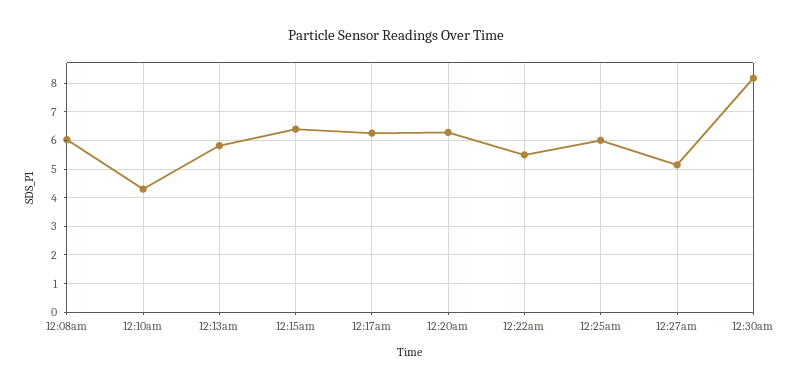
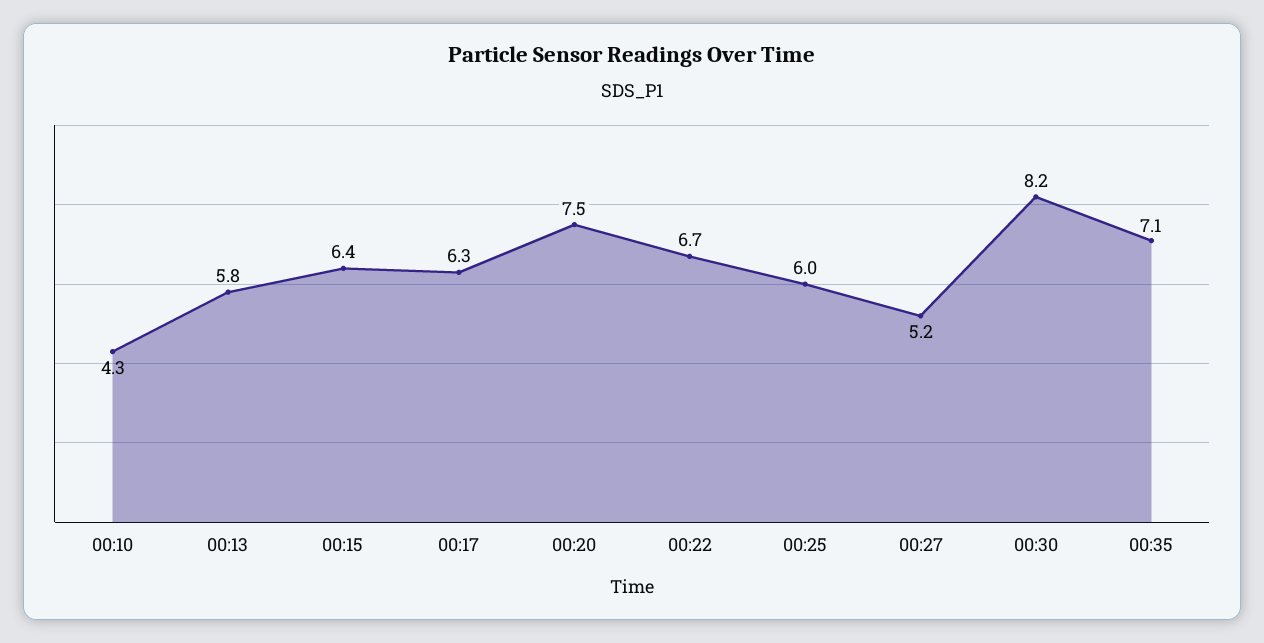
12:08am: 6 -> none
12:20am: 6.25 -> 7.5
12:22am: 5.5 -> 6.7
00:35: none -> 7.1

